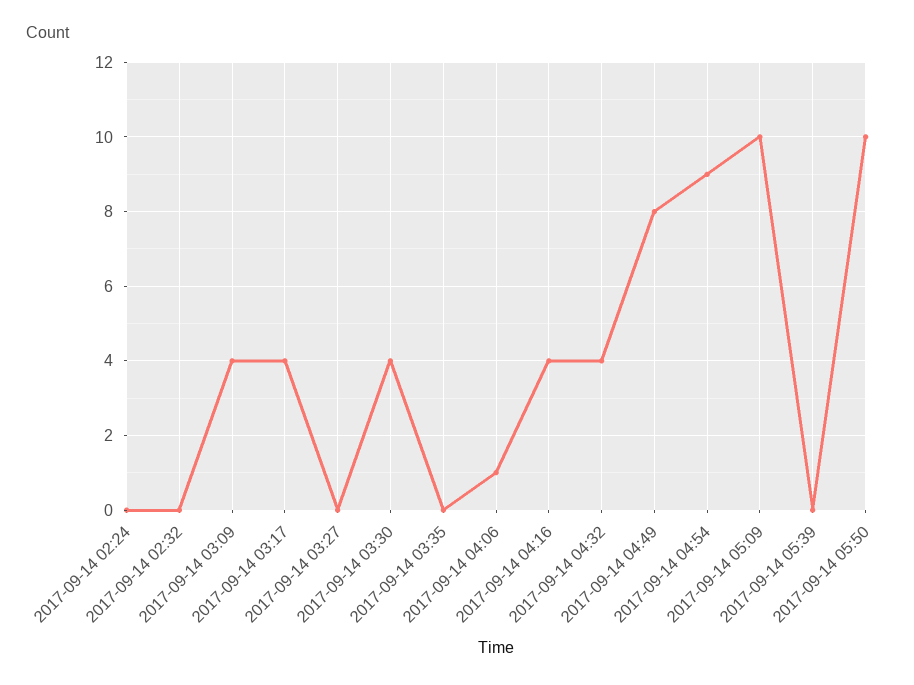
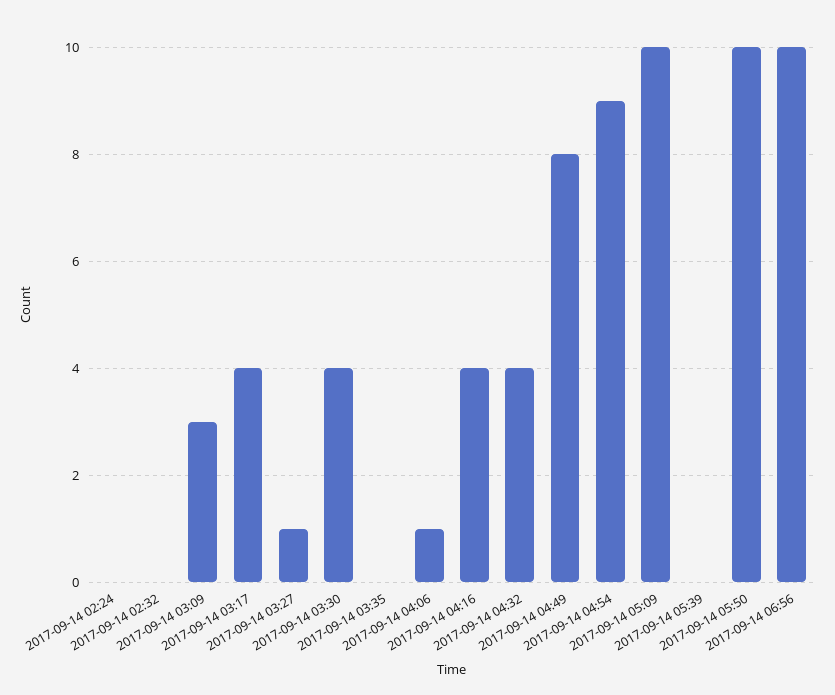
2017-09-14 03:09: 4 -> 3
2017-09-14 03:27: 0 -> 1
2017-09-14 06:56: none -> 10

